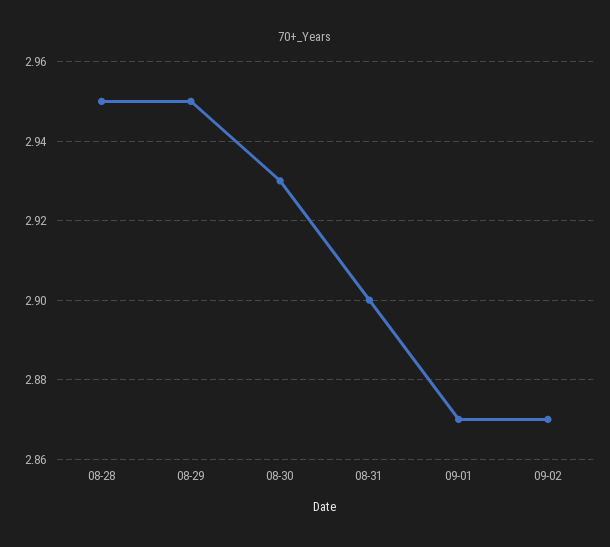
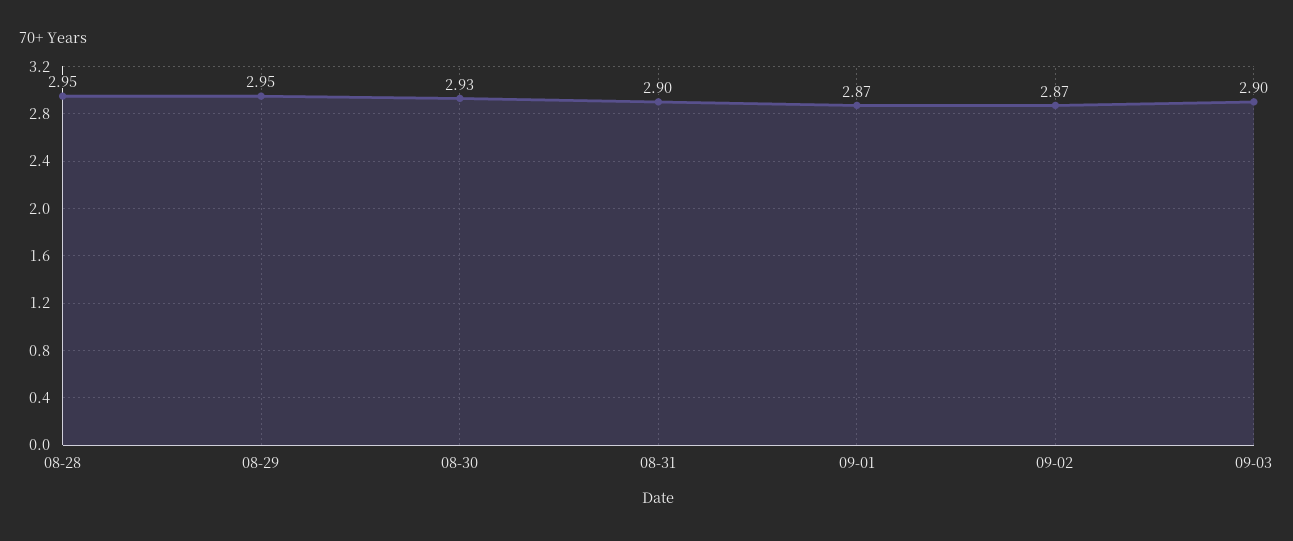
09-03: none -> 2.9

